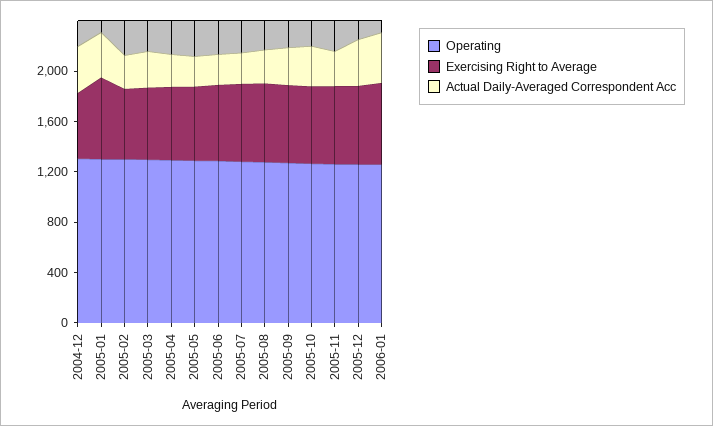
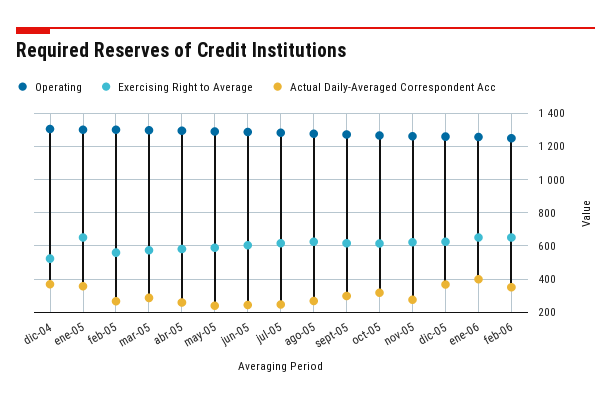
Operating, feb-06: none -> 1250
Exercising Right to Average, feb-06: none -> 650
Actual Daily-Averaged Correspondent Acc, feb-06: none -> 350

